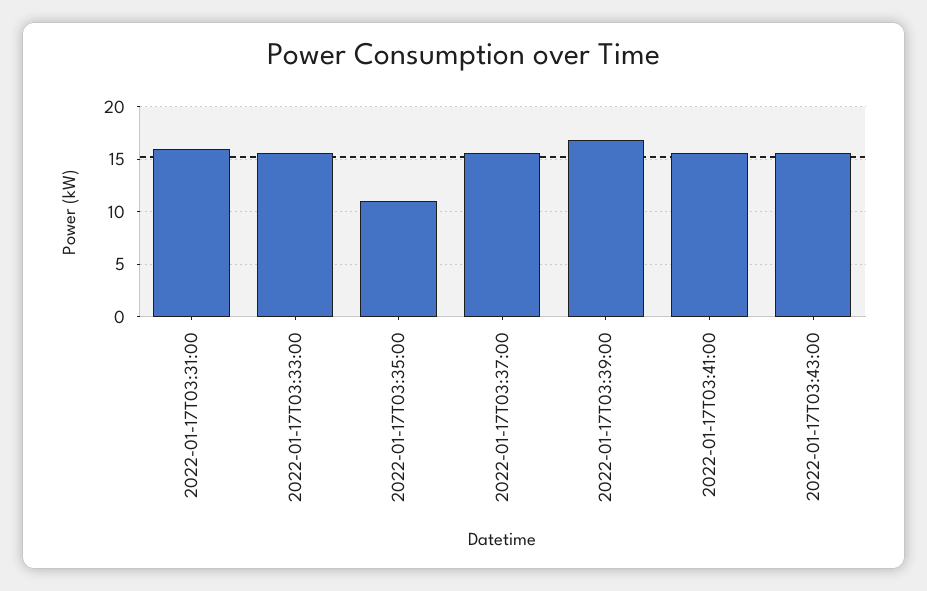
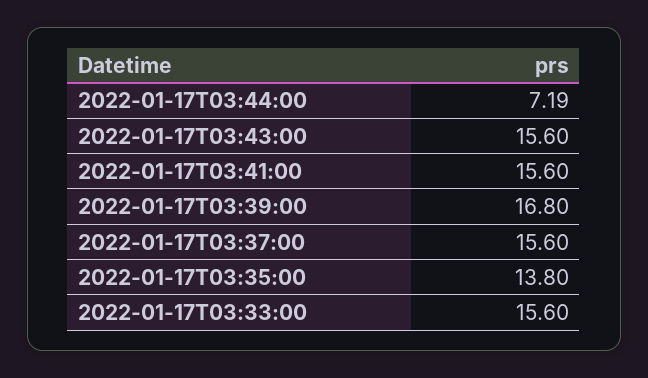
2022-01-17T03:31:00: 16 -> none
2022-01-17T03:35:00: 11 -> 13.8
2022-01-17T03:44:00: none -> 7.19

